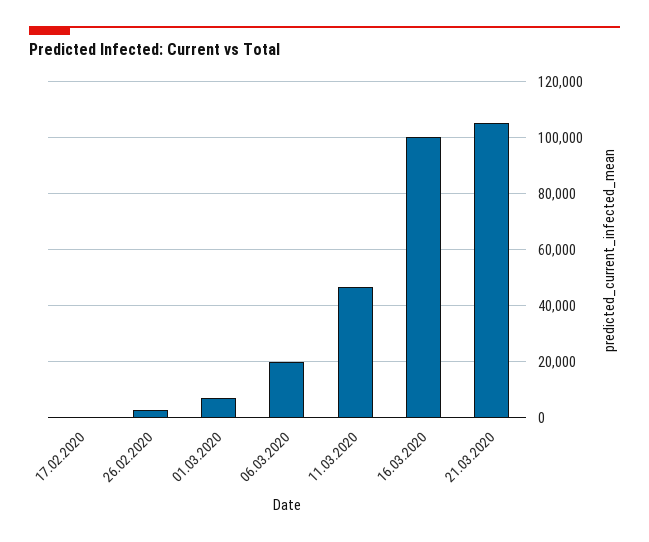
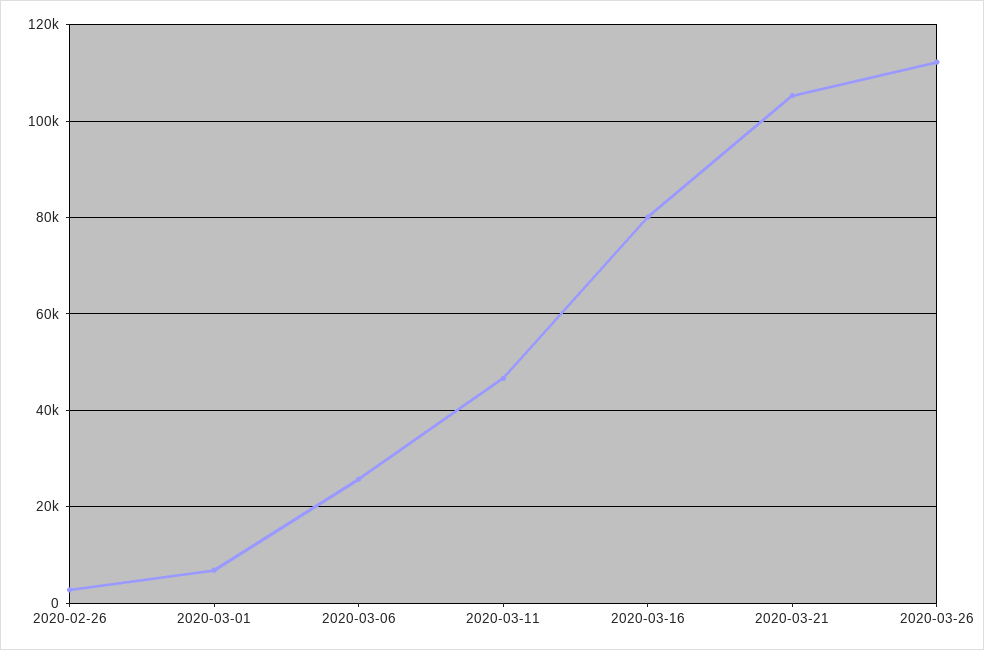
17.02.2020: 0 -> none
06.03.2020: 20000 -> 26000
16.03.2020: 100000 -> 80000
2020-03-26: none -> 112000

